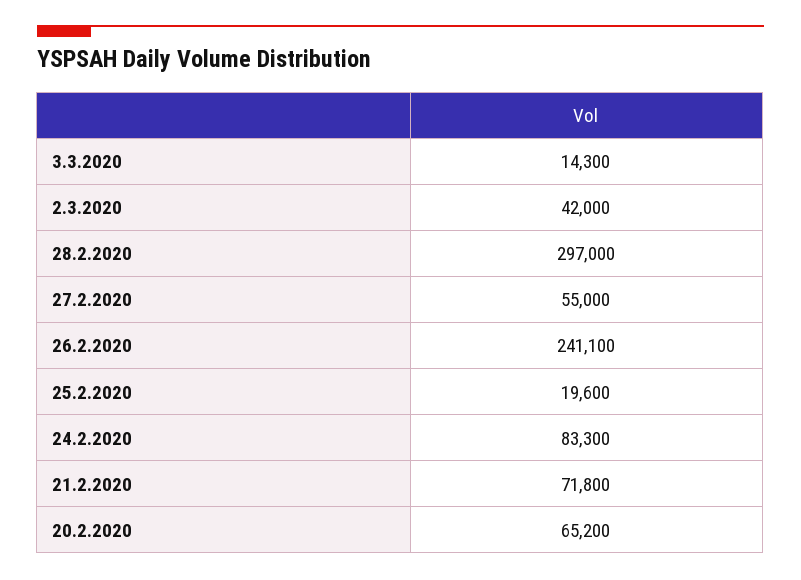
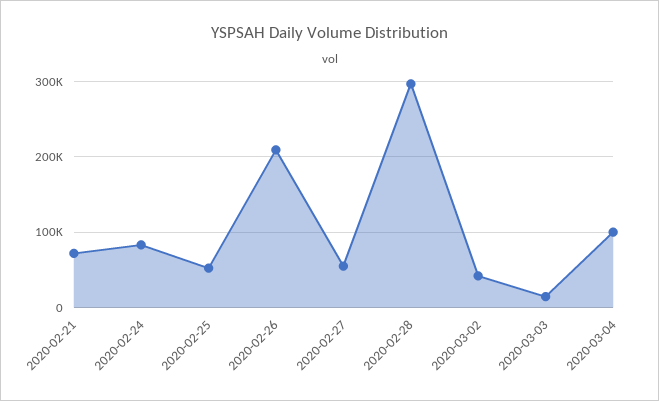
26.2.2020: 241100 -> 210000
25.2.2020: 19600 -> 50000
20.2.2020: 65200 -> none
2020-03-04: none -> 100000

